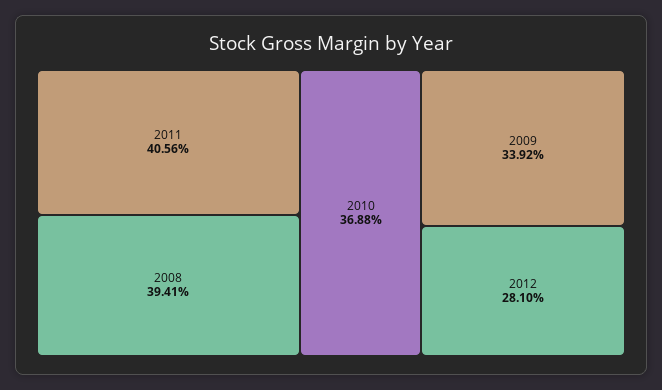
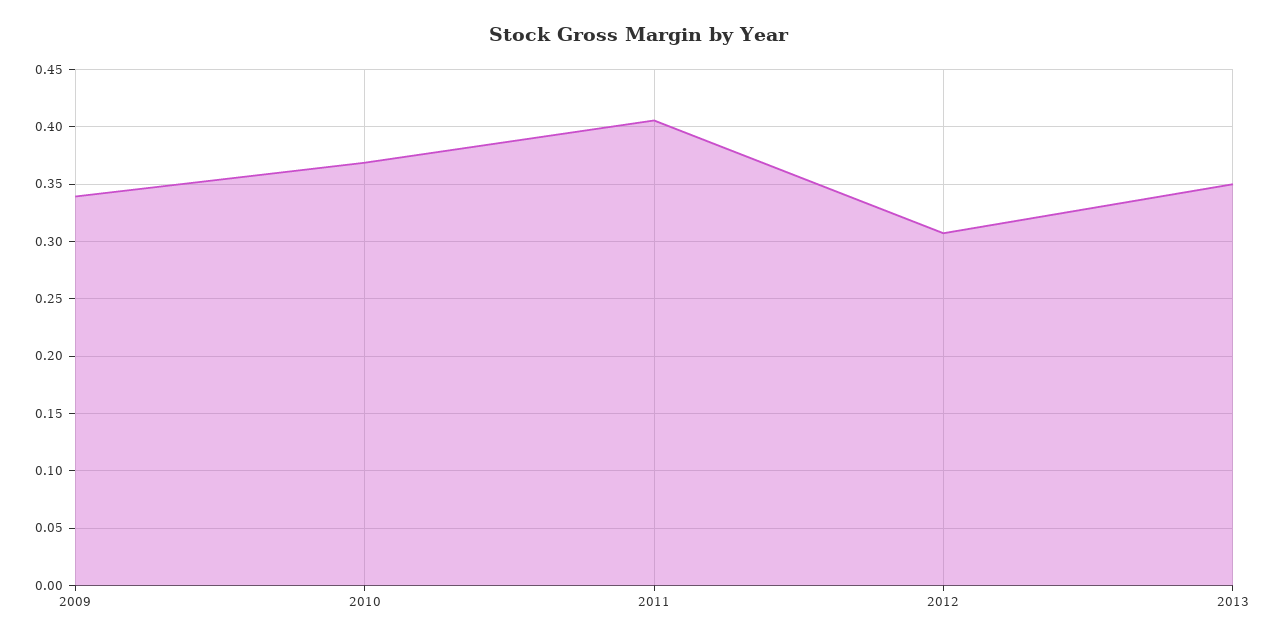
2008: 0.3941 -> none
2012: 0.281 -> 0.31
2013: none -> 0.35

